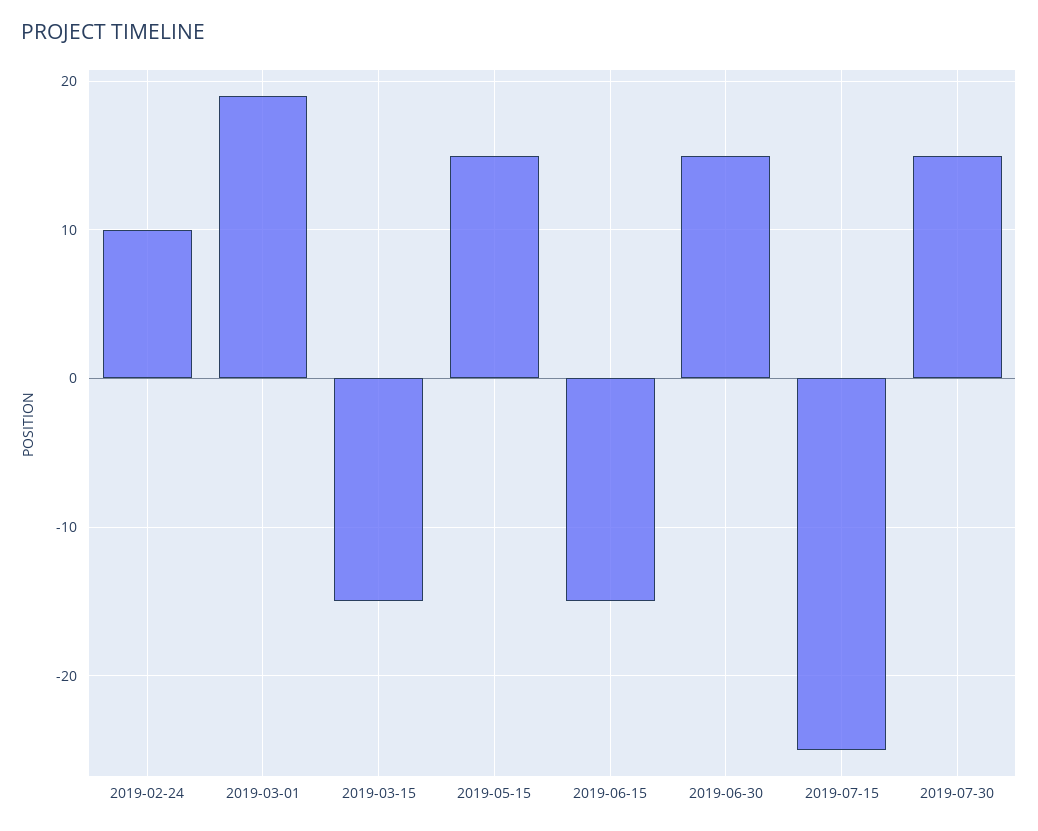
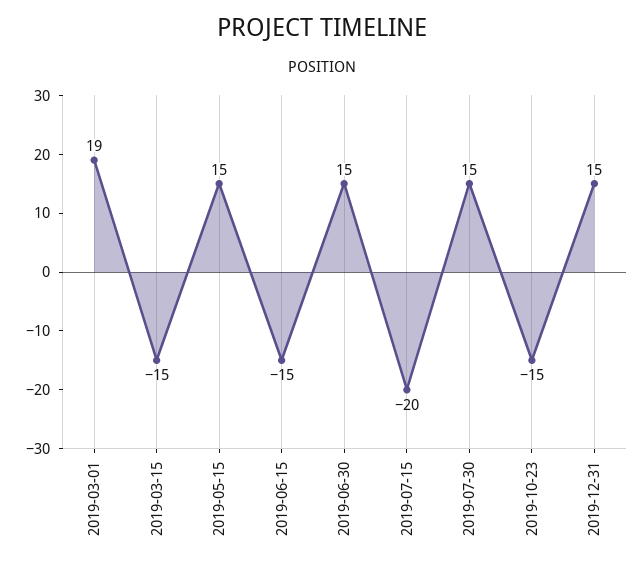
2019-02-24: 10 -> none
2019-07-15: -25 -> -20
2019-10-23: none -> -15
2019-12-31: none -> 15

